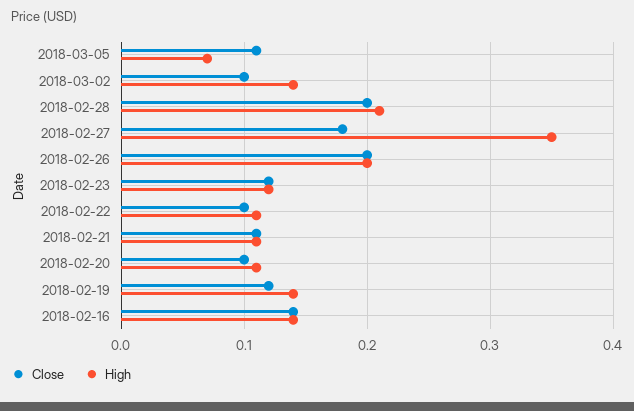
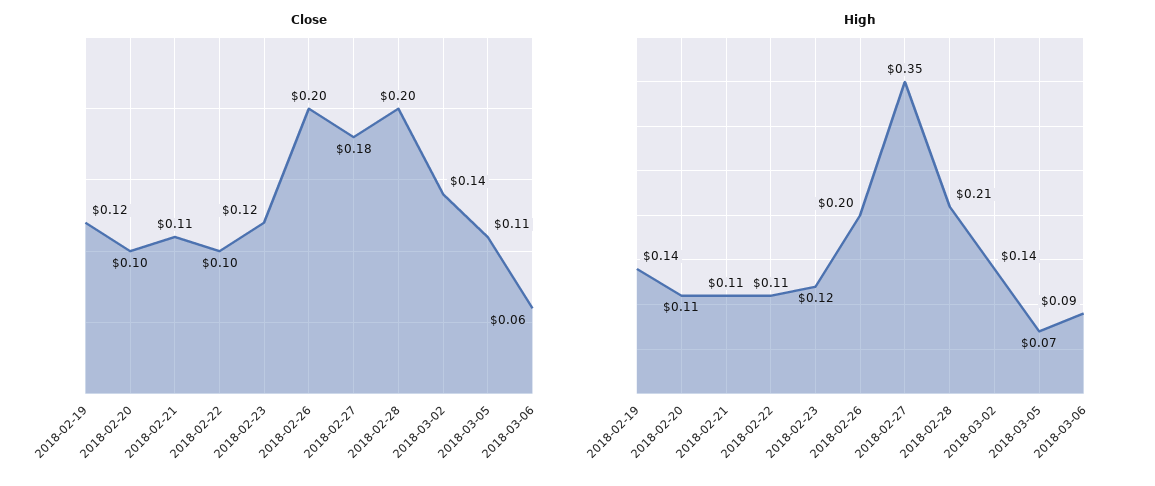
Close, 2018-03-02: 0.1 -> 0.14
Close, 2018-02-16: 0.14 -> none
High, 2018-02-16: 0.14 -> none
Close, 2018-03-06: none -> 0.06
High, 2018-03-06: none -> 0.09

